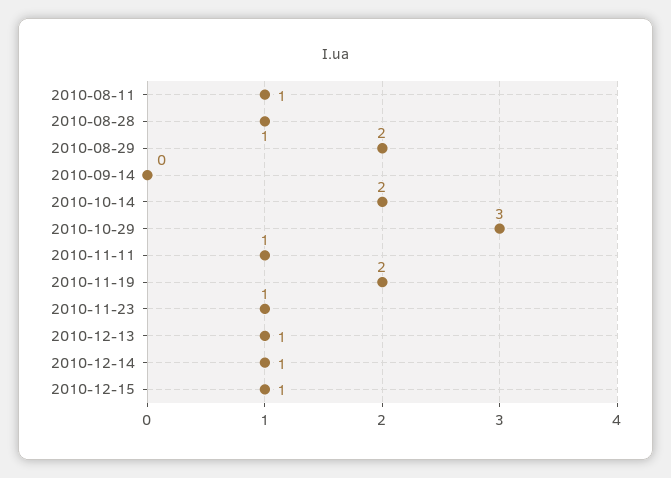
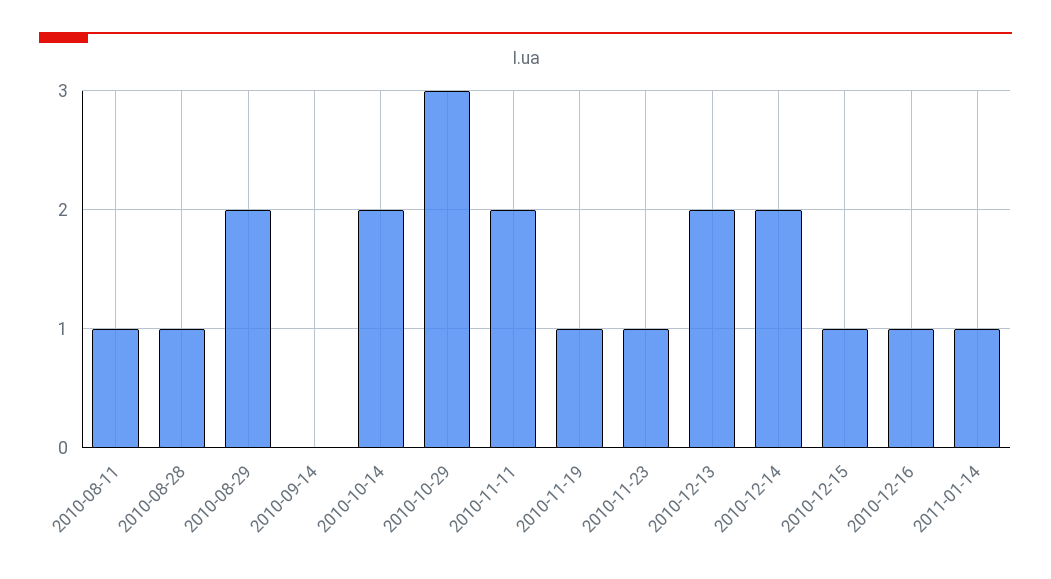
2010-11-11: 1 -> 2
2010-11-19: 2 -> 1
2010-12-13: 1 -> 2
2010-12-14: 1 -> 2
2010-12-16: none -> 1
2011-01-14: none -> 1

